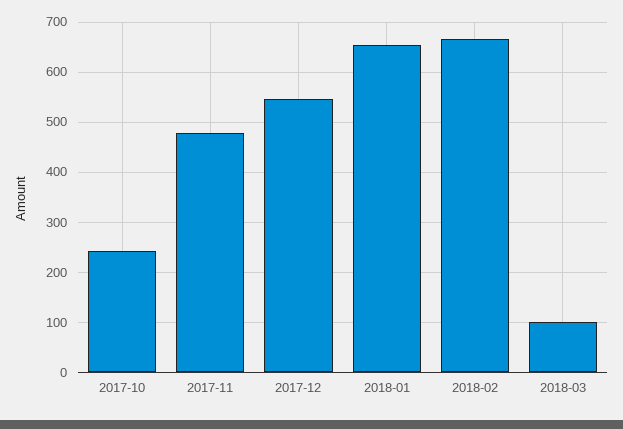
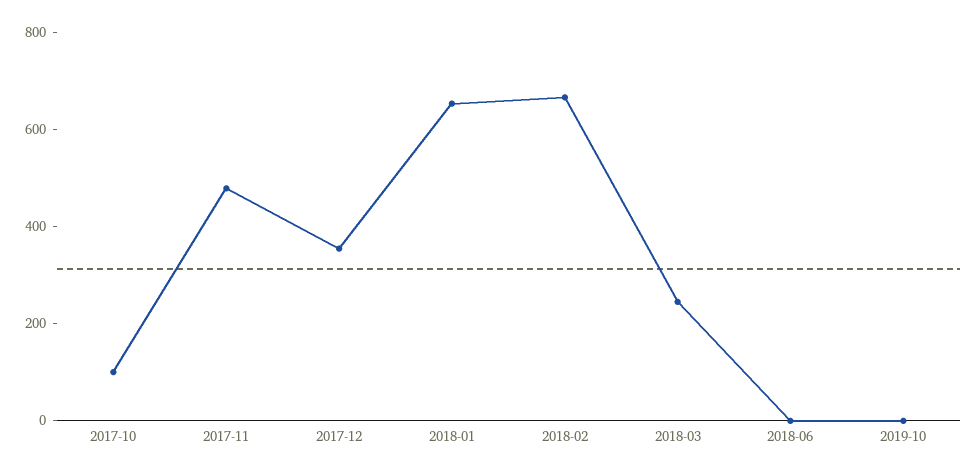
2017-10: 240 -> 100
2017-12: 540 -> 350
2018-03: 100 -> 250
2018-06: none -> 0
2019-10: none -> 0

